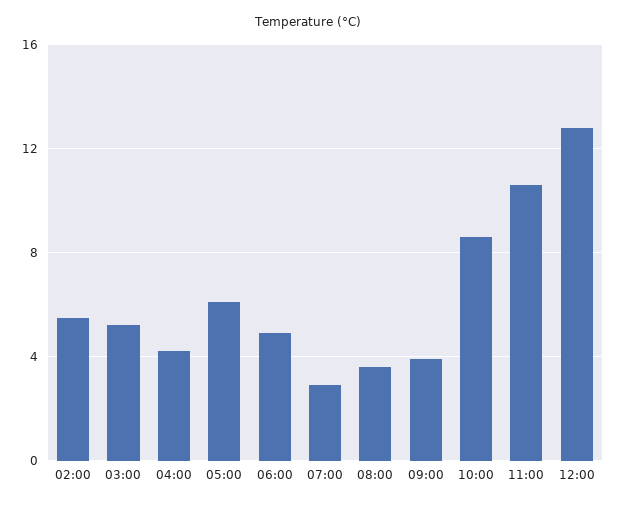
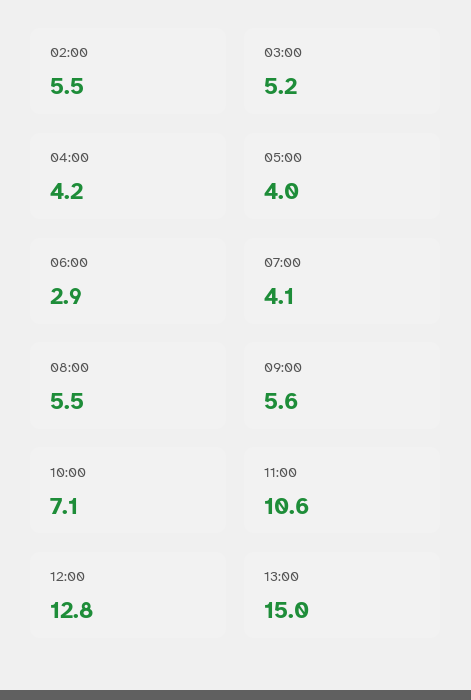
05:00: 6 -> 4
06:00: 5 -> 2.9
07:00: 3 -> 4.1
08:00: 3.5 -> 5.5
09:00: 4 -> 5.6
10:00: 8.5 -> 7.1
13:00: none -> 15

